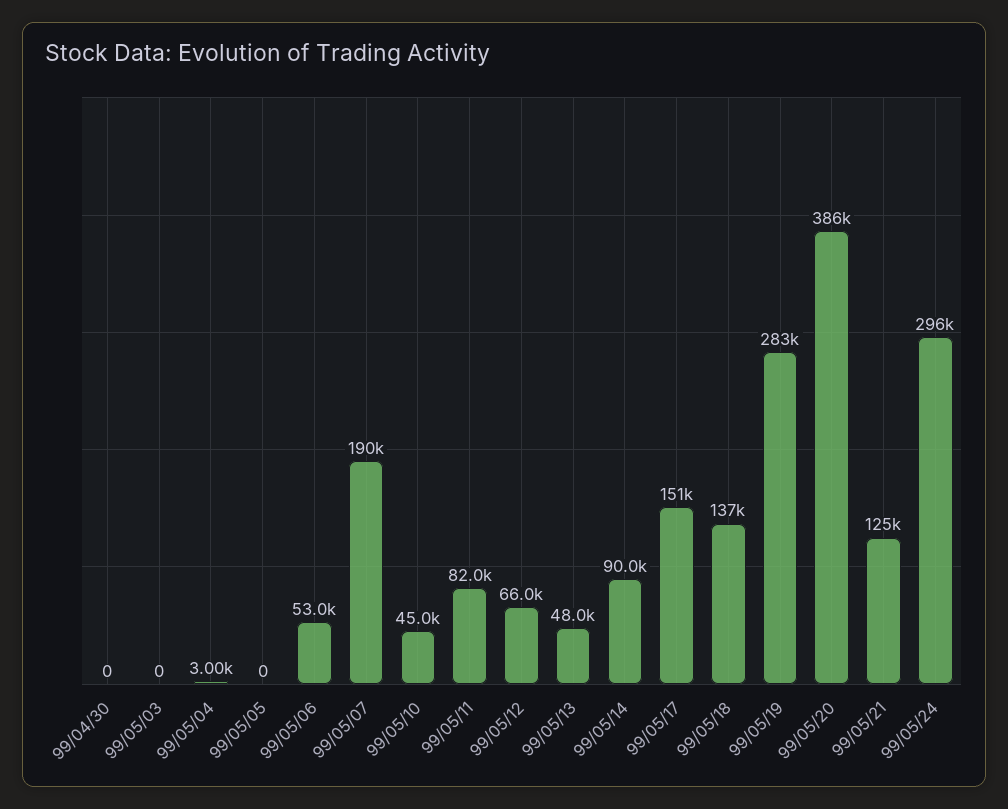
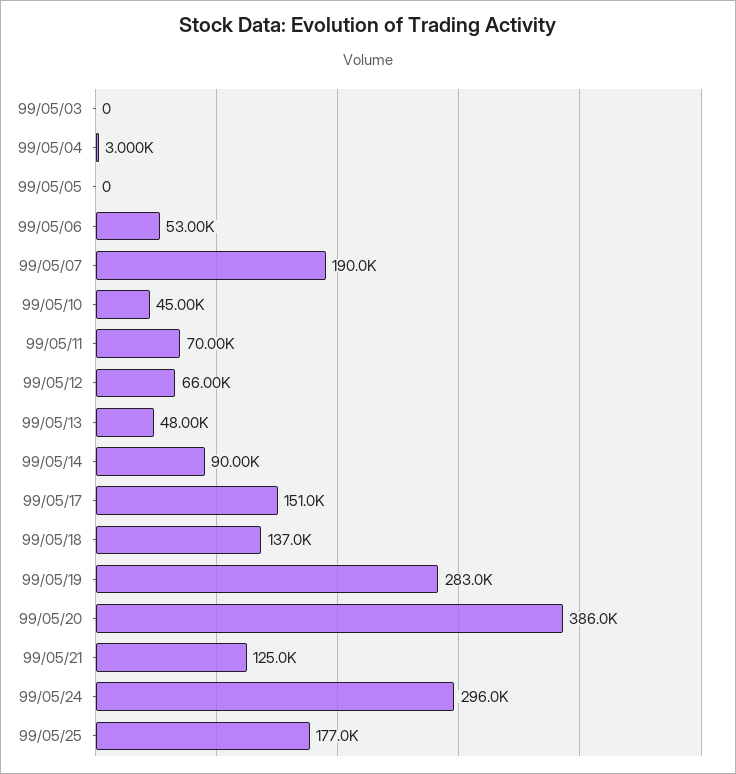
99/04/30: 0 -> none
99/05/11: 82000 -> 70000
99/05/25: none -> 177000

